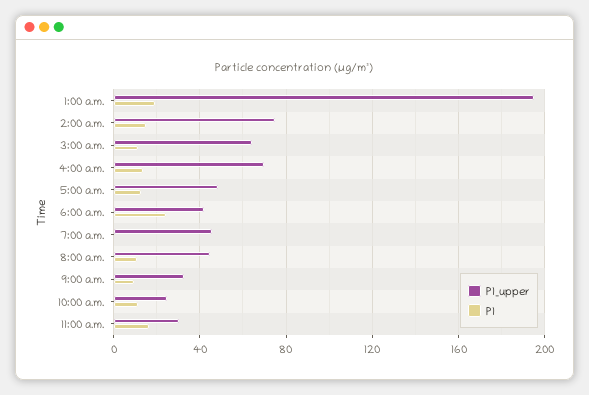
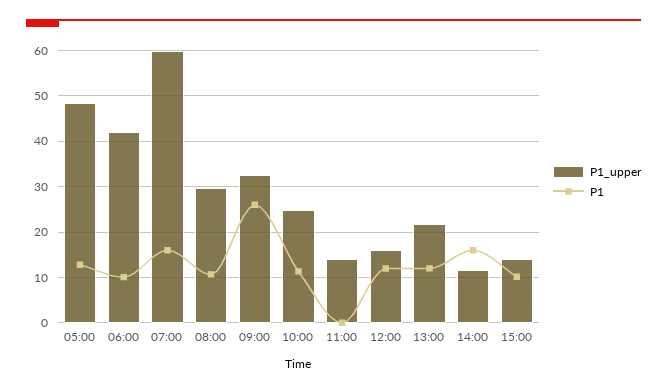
P1_upper, 1:00 a.m.: 195 -> none
P1, 1:00 a.m.: 20 -> none
P1_upper, 2:00 a.m.: 75 -> none
P1, 2:00 a.m.: 15 -> none
P1_upper, 3:00 a.m.: 65 -> none
P1, 3:00 a.m.: 10 -> none
P1_upper, 4:00 a.m.: 70 -> none
P1, 4:00 a.m.: 15 -> none
P1, 6:00 a.m.: 25 -> 10
P1_upper, 7:00 a.m.: 45 -> 60
P1, 7:00 a.m.: 0 -> 16
P1_upper, 8:00 a.m.: 45 -> 30
P1, 9:00 a.m.: 10 -> 26
P1_upper, 11:00 a.m.: 30 -> 14
P1, 11:00 a.m.: 15 -> 0
P1_upper, 12:00: none -> 16
P1, 12:00: none -> 12
P1_upper, 13:00: none -> 22
P1, 13:00: none -> 12
P1_upper, 14:00: none -> 12
P1, 14:00: none -> 16
P1_upper, 15:00: none -> 14
P1, 15:00: none -> 10

